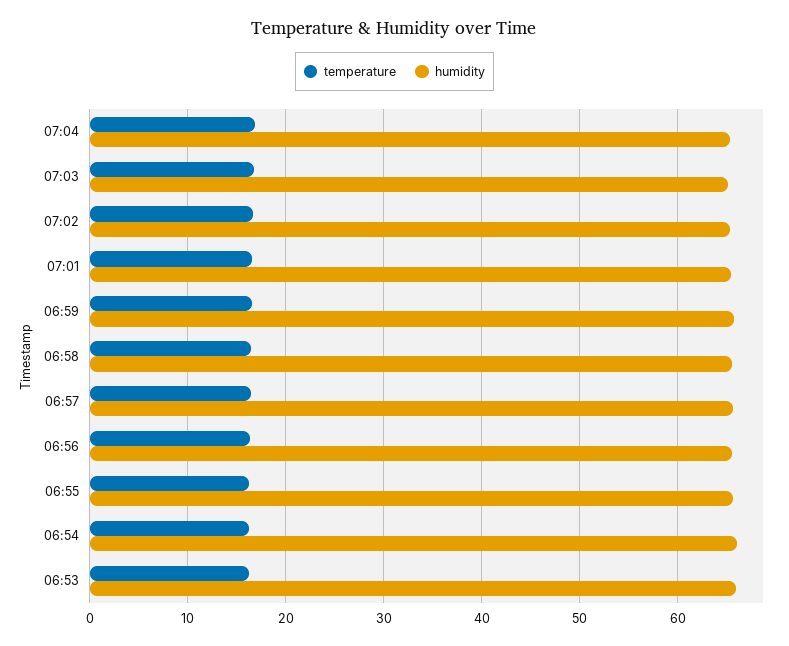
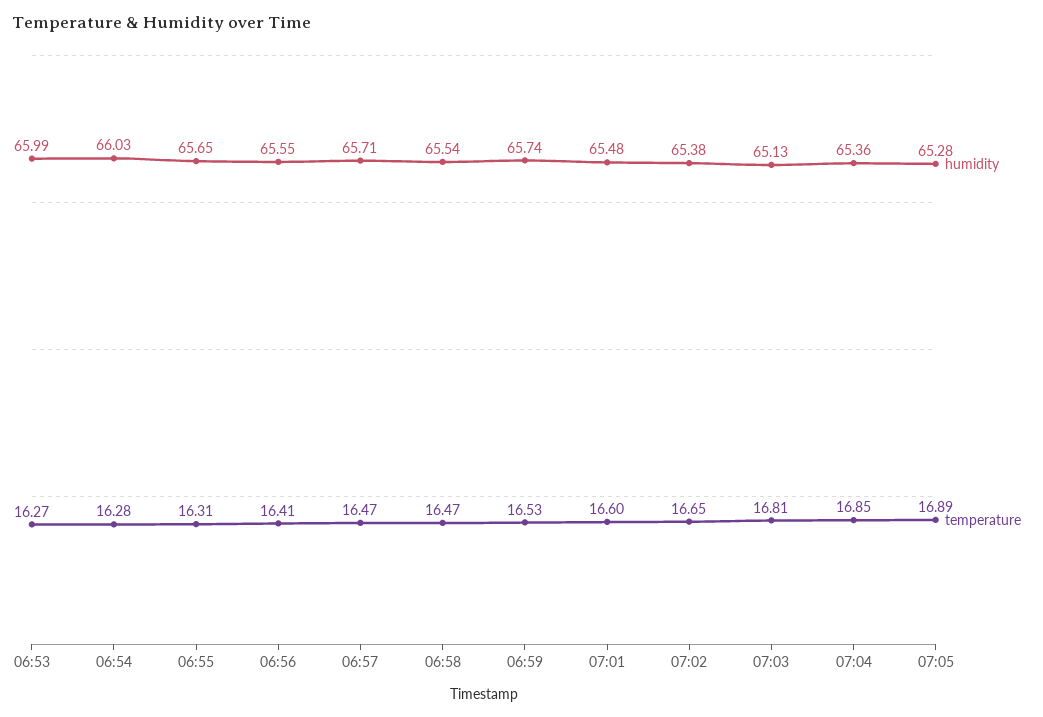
humidity, 07:05: none -> 65.28
temperature, 07:05: none -> 16.89

